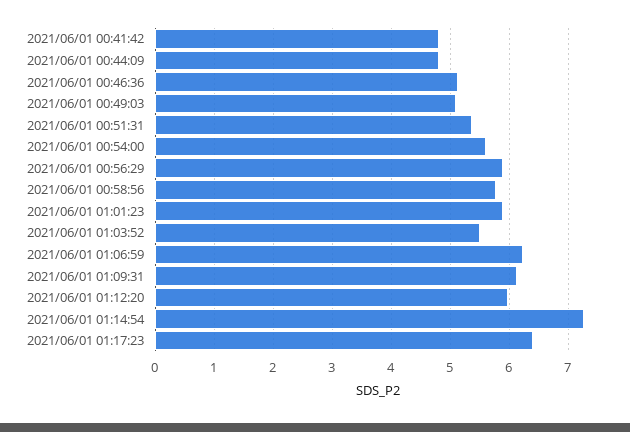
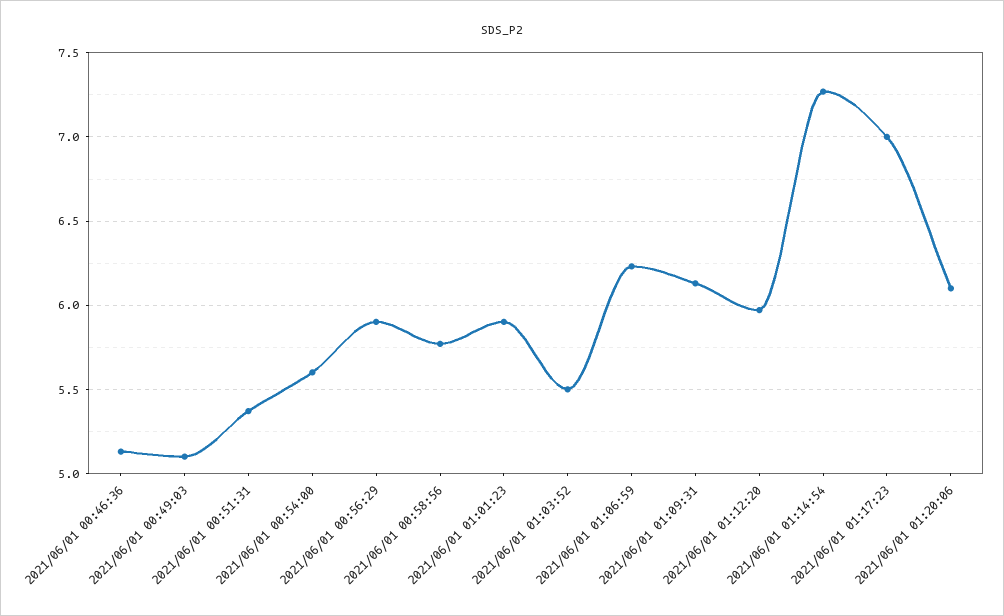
2021/06/01 00:41:42: 4.8 -> none
2021/06/01 00:44:09: 4.8 -> none
2021/06/01 01:17:23: 6.4 -> 7
2021/06/01 01:20:06: none -> 6.1

